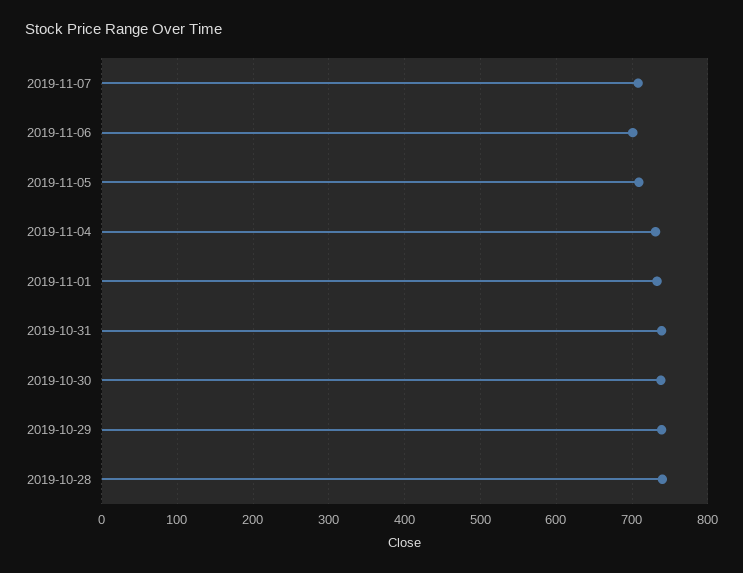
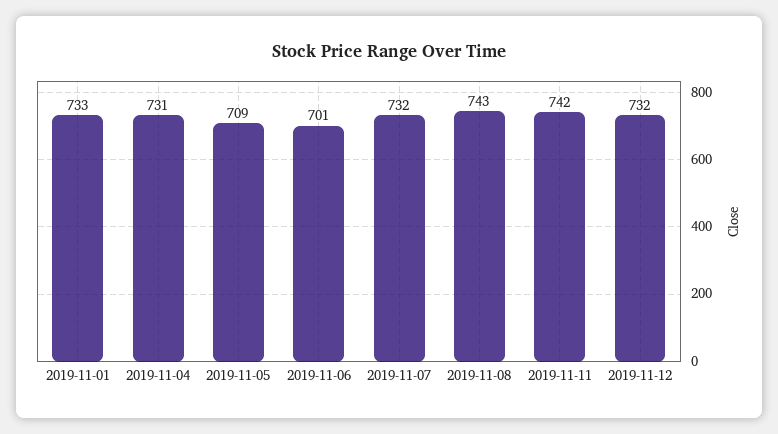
2019-11-07: 710 -> 732
2019-10-31: 740 -> none
2019-10-30: 740 -> none
2019-10-29: 740 -> none
2019-10-28: 740 -> none
2019-11-08: none -> 743
2019-11-11: none -> 742
2019-11-12: none -> 732

